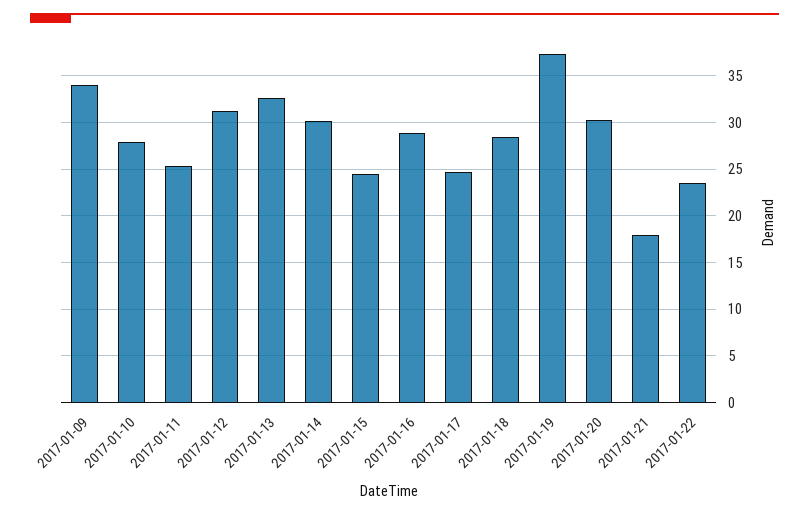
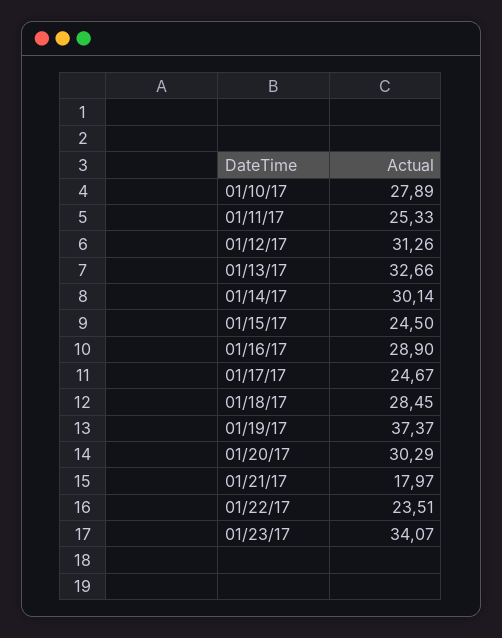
2017-01-09: 34 -> none
01/23/17: none -> 34.07

